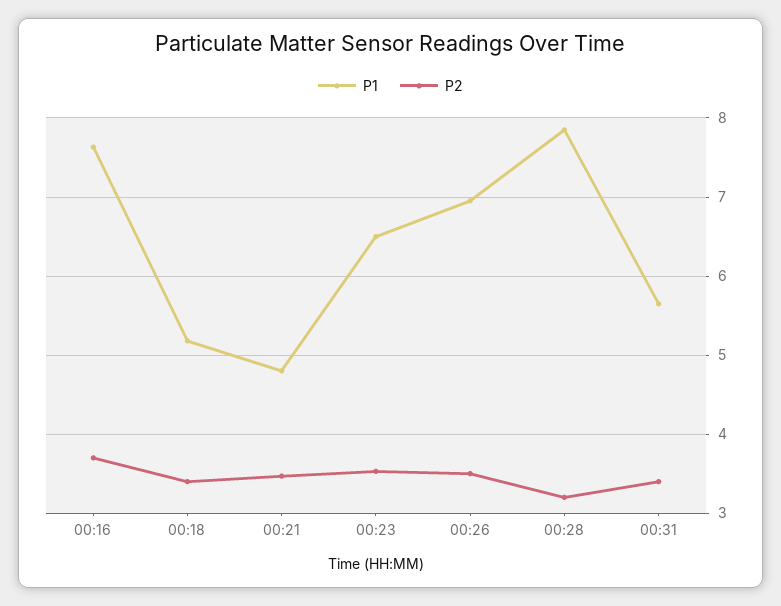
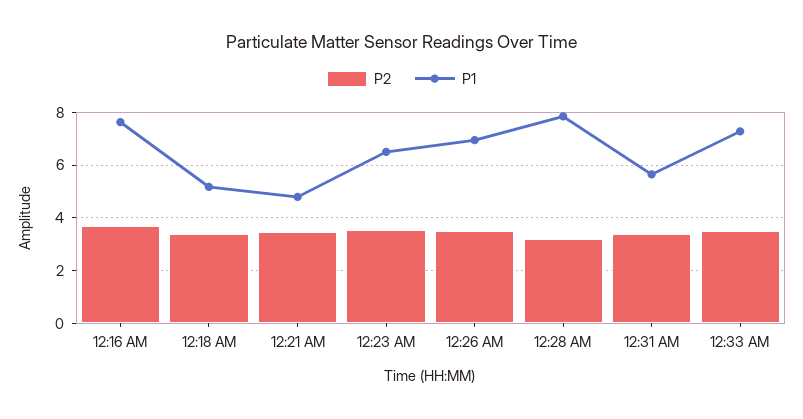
P2, 12:33 AM: none -> 3.5
P1, 12:33 AM: none -> 7.25

